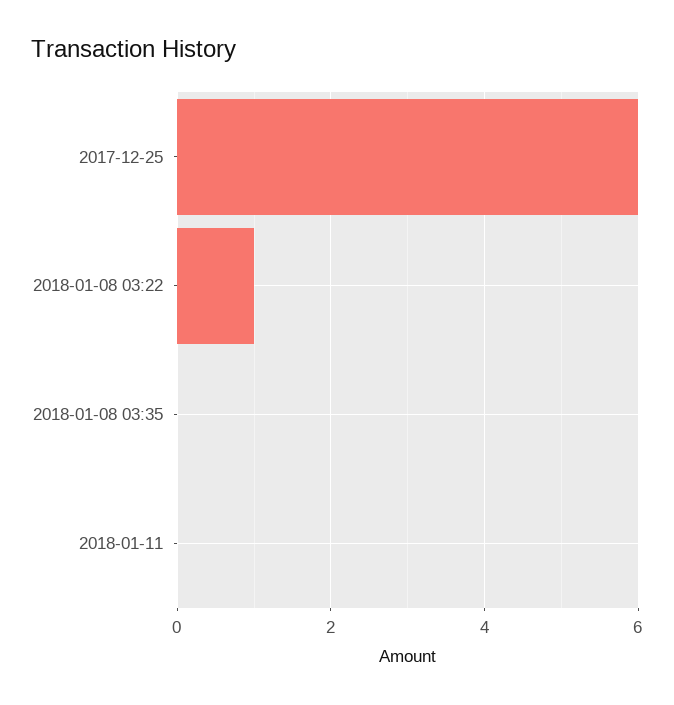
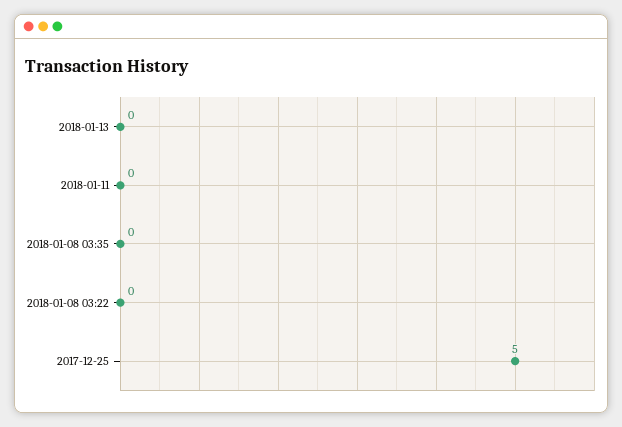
2017-12-25: 6 -> 5
2018-01-08 03:22: 1 -> 0
2018-01-13: none -> 0

